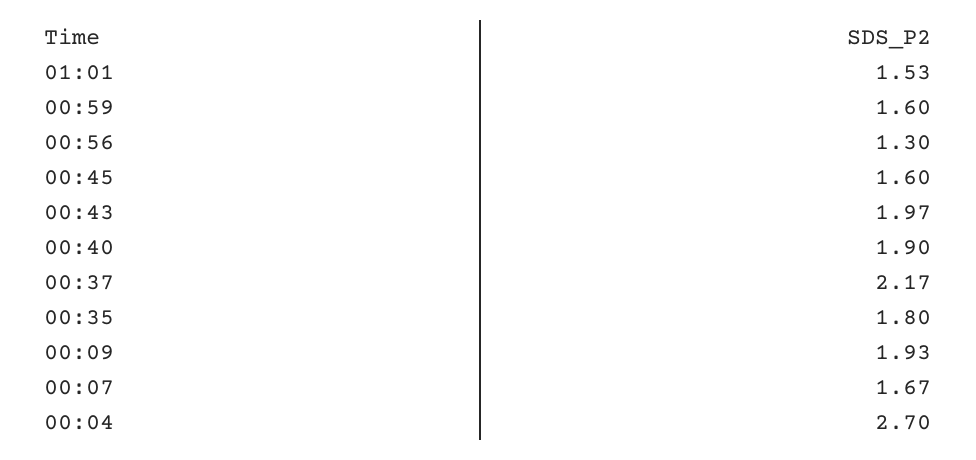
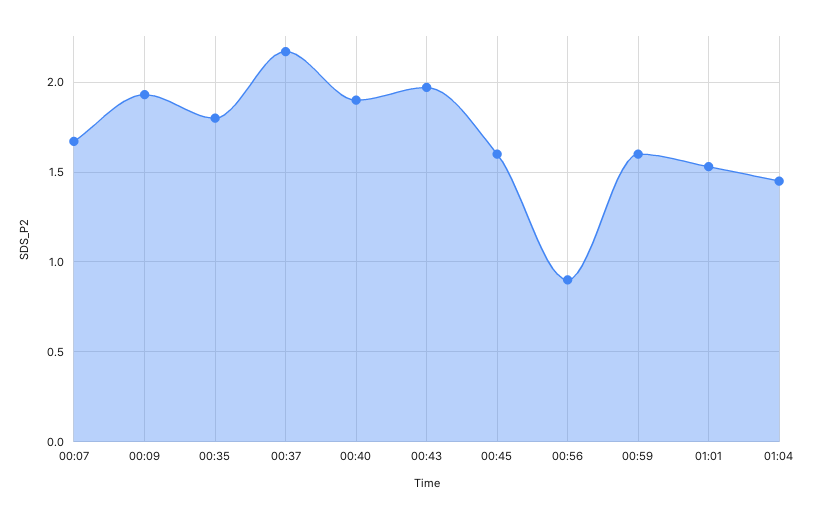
00:56: 1.3 -> 0.9
00:04: 2.7 -> none
01:04: none -> 1.45

